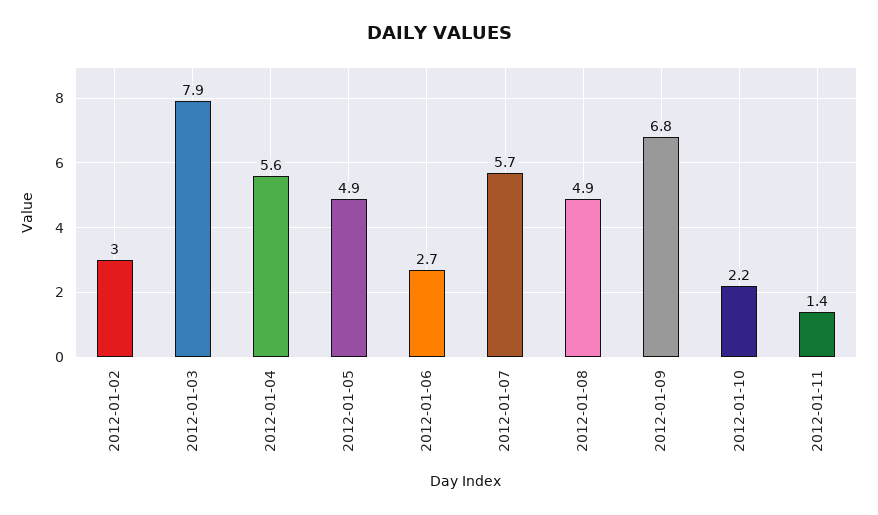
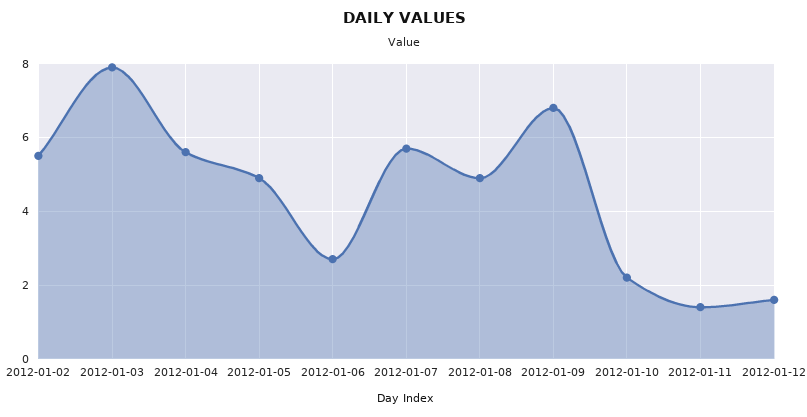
2012-01-02: 3 -> 5.5
2012-01-12: none -> 1.5

